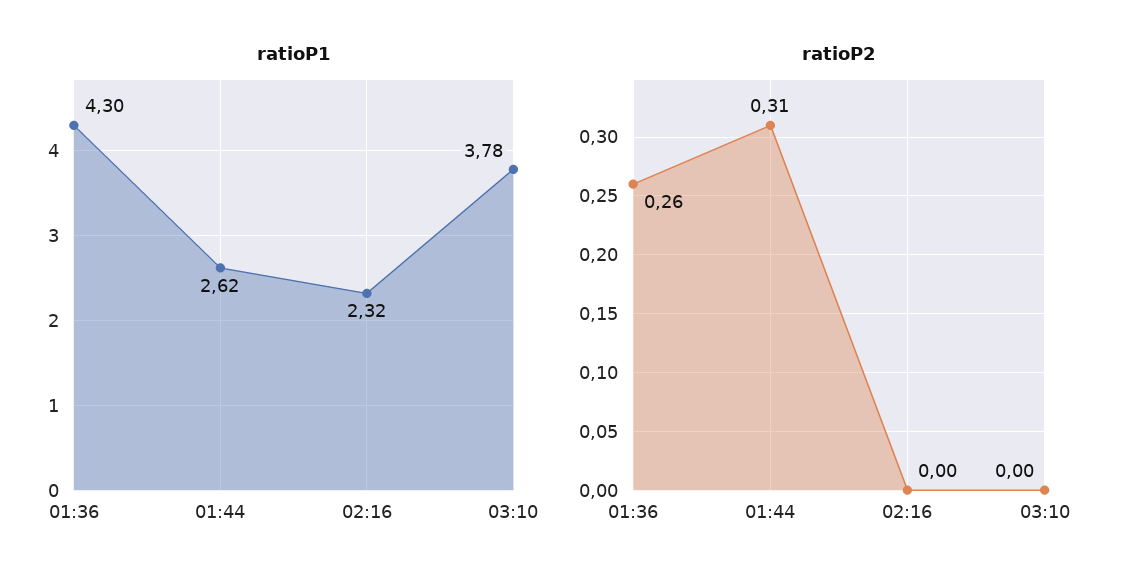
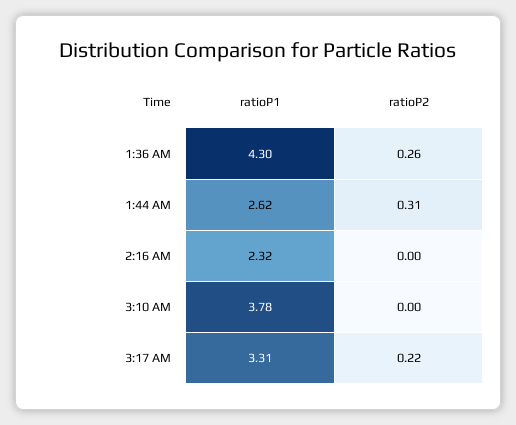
ratioP1, 3:17 AM: none -> 3.31
ratioP2, 3:17 AM: none -> 0.22

